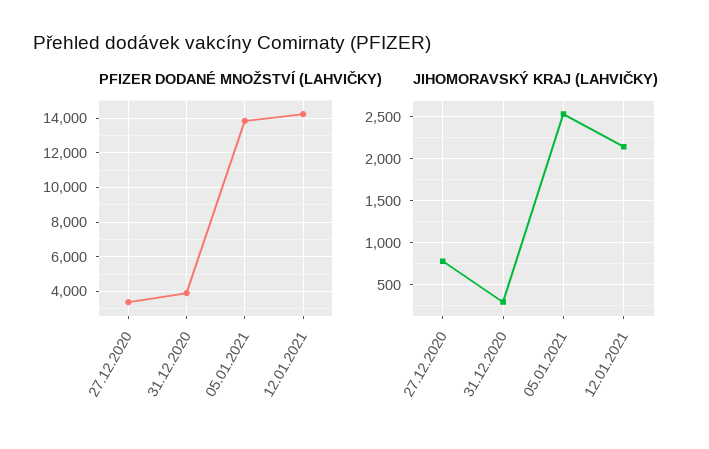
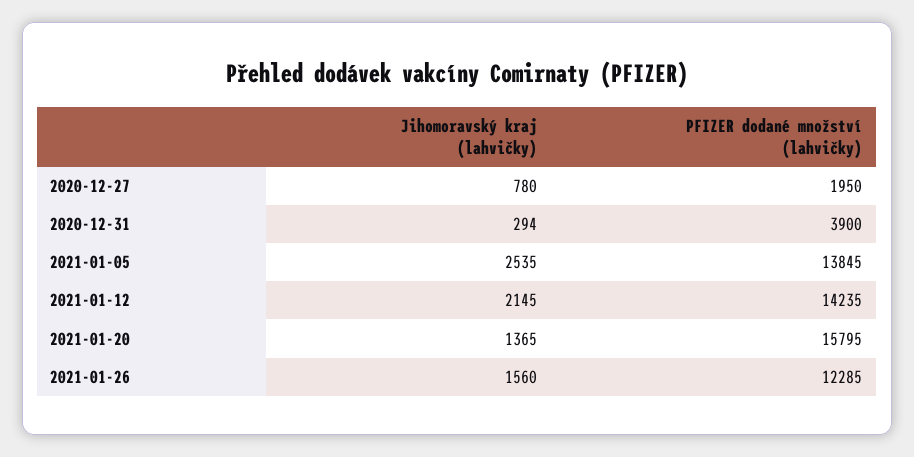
PFIZER DODANÉ MNOŽSTVÍ (LAHVIČKY), 27.12.2020: 3500 -> 1950
JIHOMORAVSKÝ KRAJ (LAHVIČKY), 2021-01-20: none -> 1365
PFIZER DODANÉ MNOŽSTVÍ (LAHVIČKY), 2021-01-20: none -> 15795
JIHOMORAVSKÝ KRAJ (LAHVIČKY), 2021-01-26: none -> 1560
PFIZER DODANÉ MNOŽSTVÍ (LAHVIČKY), 2021-01-26: none -> 12285

